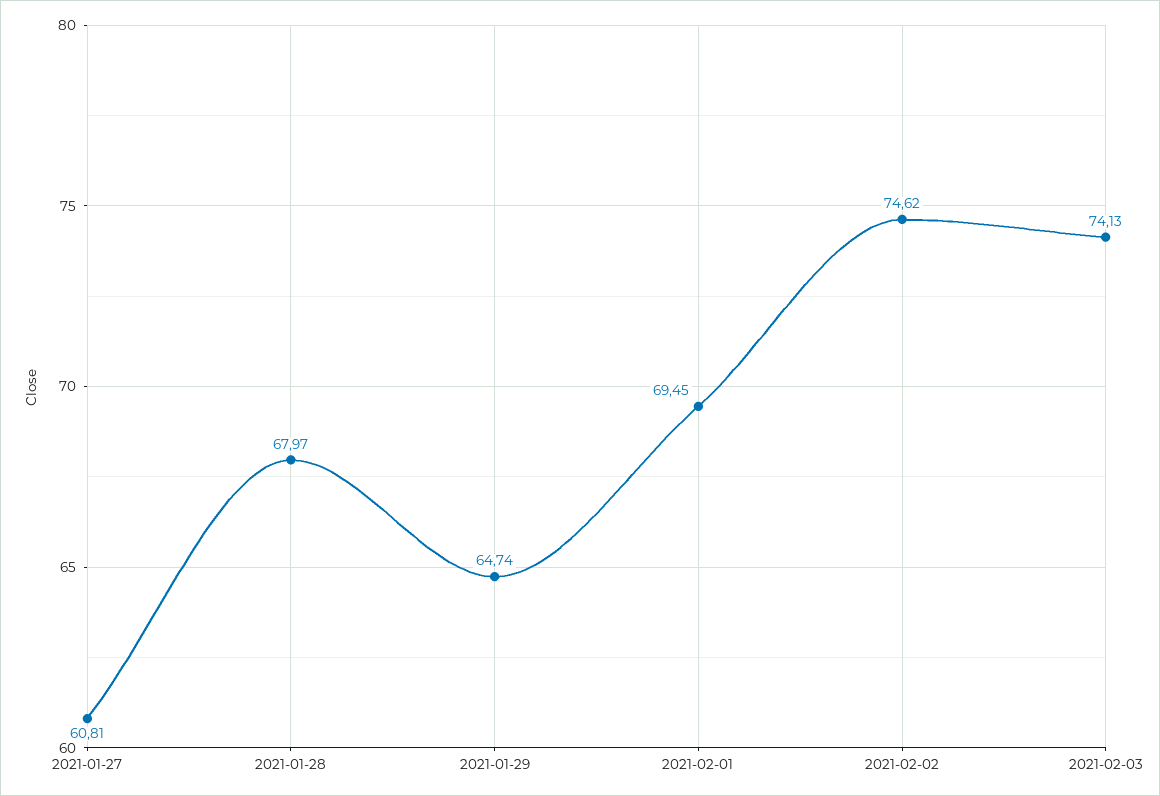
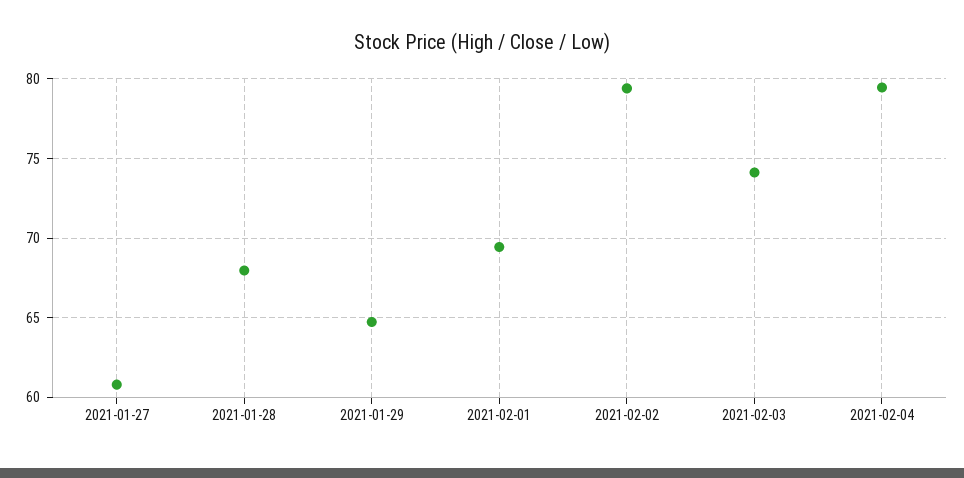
2021-02-02: 74.62 -> 79.5
2021-02-04: none -> 79.5

